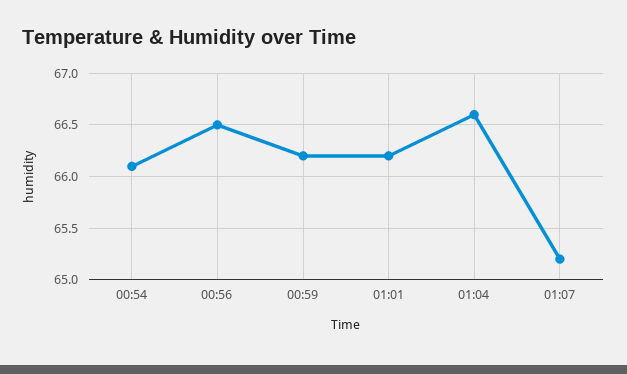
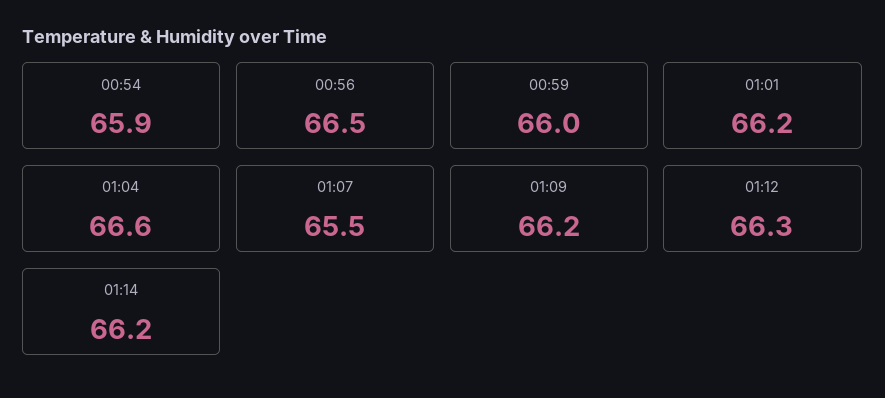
00:54: 66.1 -> 65.9
00:59: 66.2 -> 66
01:07: 65.2 -> 65.5
01:09: none -> 66.2
01:12: none -> 66.3
01:14: none -> 66.2

